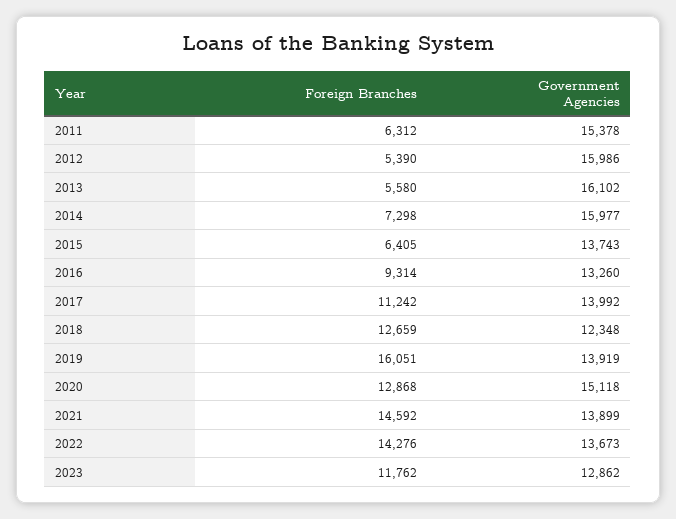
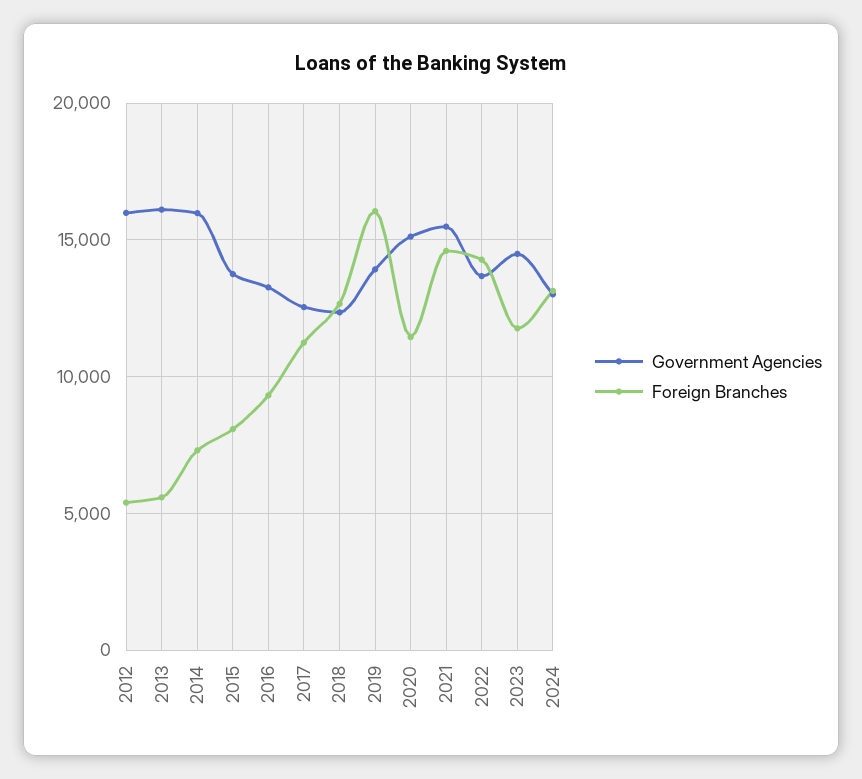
Foreign Branches, 2011: 6312 -> none
Government Agencies, 2011: 15378 -> none
Foreign Branches, 2015: 6405 -> 8000
Government Agencies, 2017: 13992 -> 12500
Foreign Branches, 2020: 12868 -> 11500
Government Agencies, 2021: 13899 -> 15500
Government Agencies, 2023: 12862 -> 14500
Government Agencies, 2024: none -> 13000
Foreign Branches, 2024: none -> 13000

